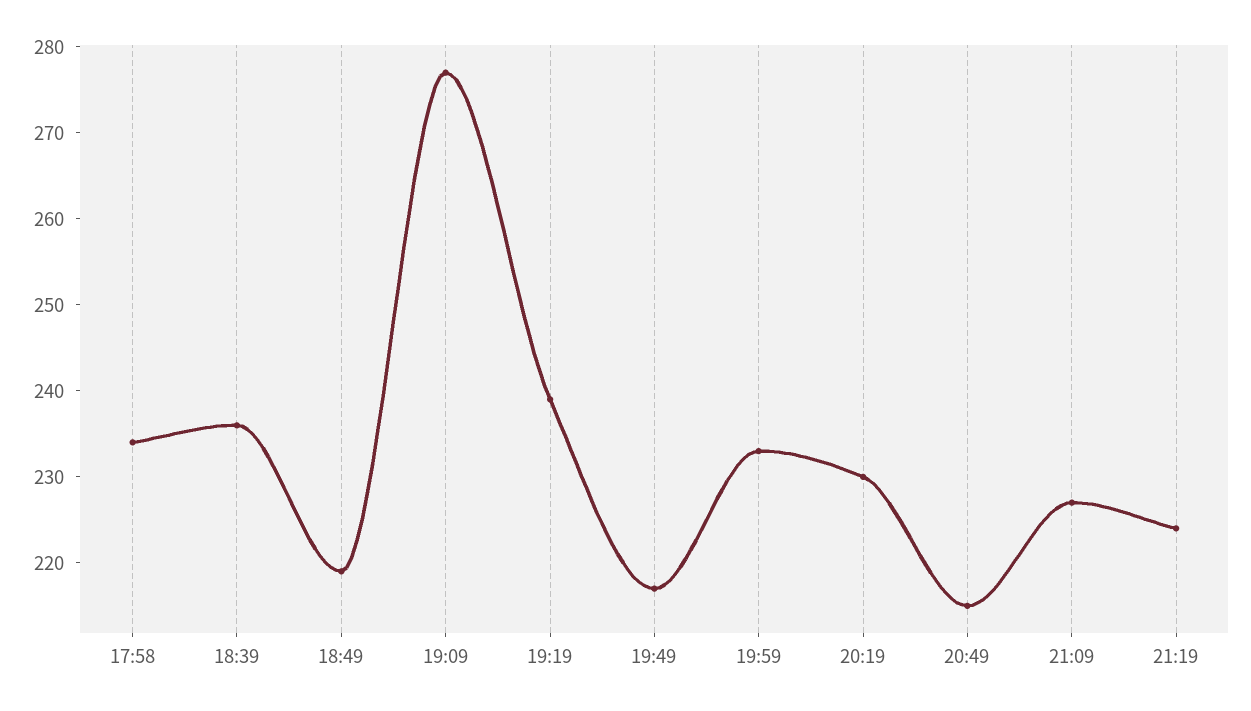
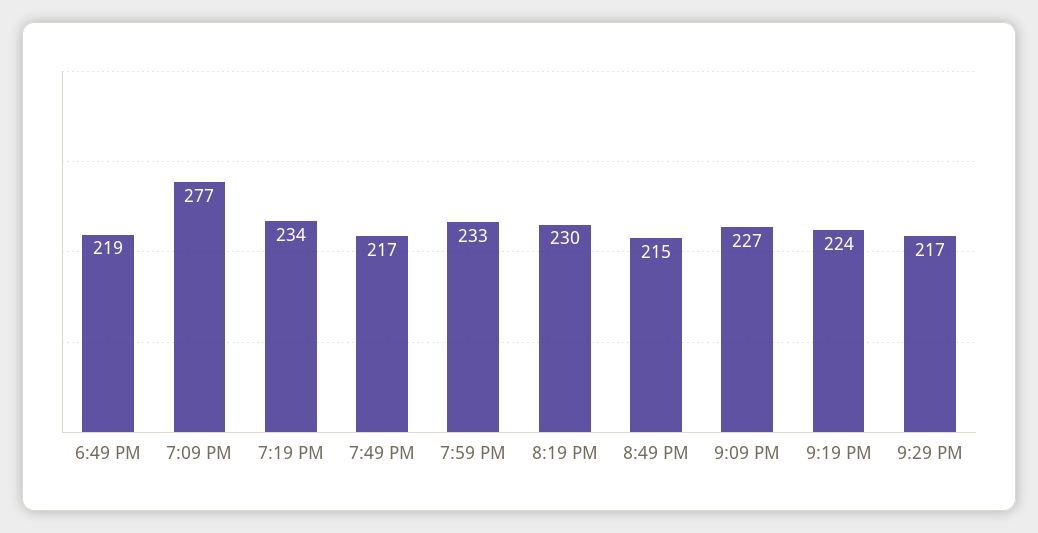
17:58: 234 -> none
18:39: 236 -> none
19:19: 239 -> 234
9:29 PM: none -> 217

